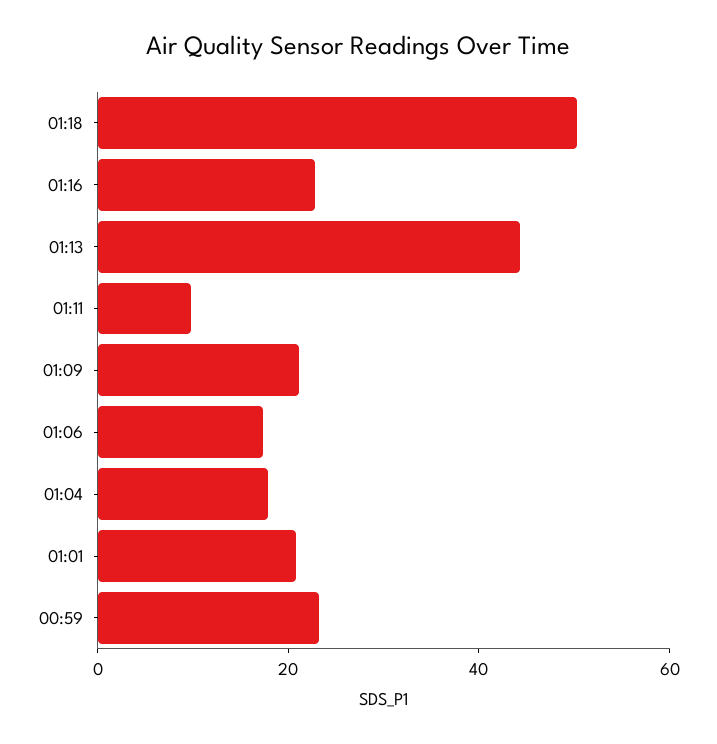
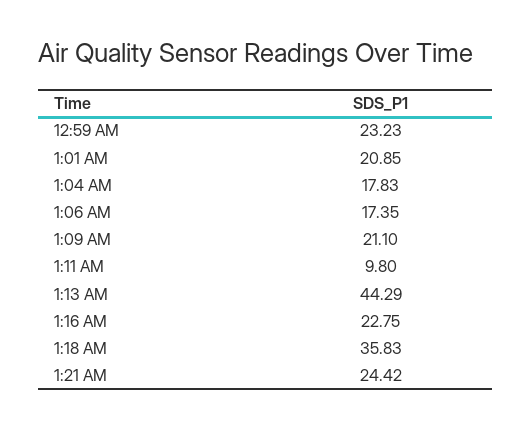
01:18: 50 -> 35.83
1:21 AM: none -> 24.42

